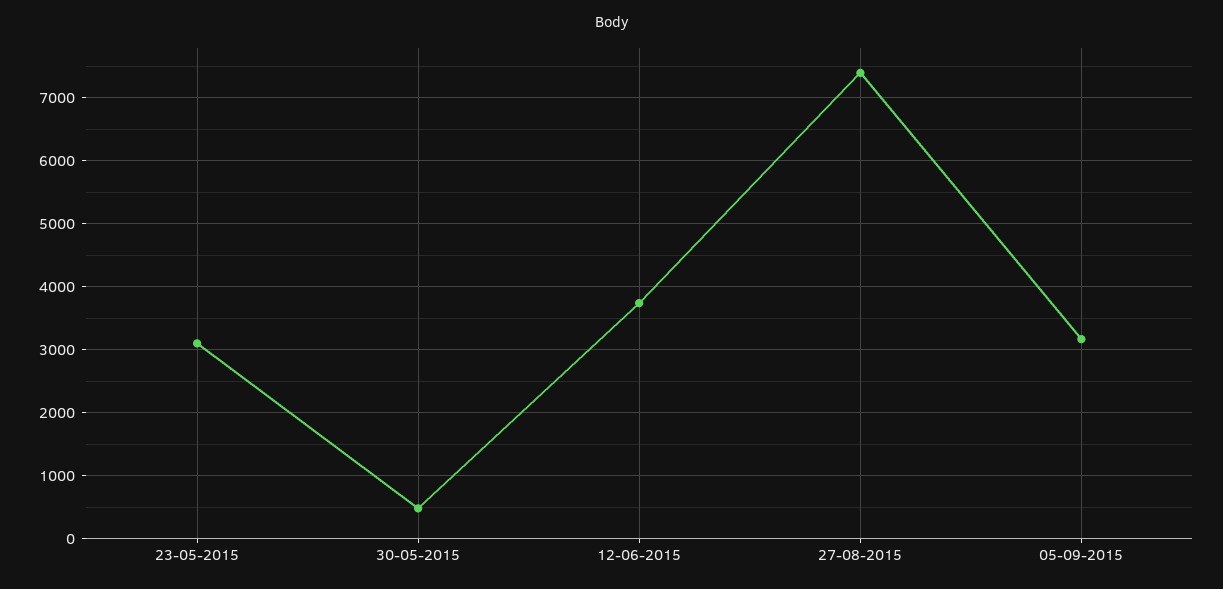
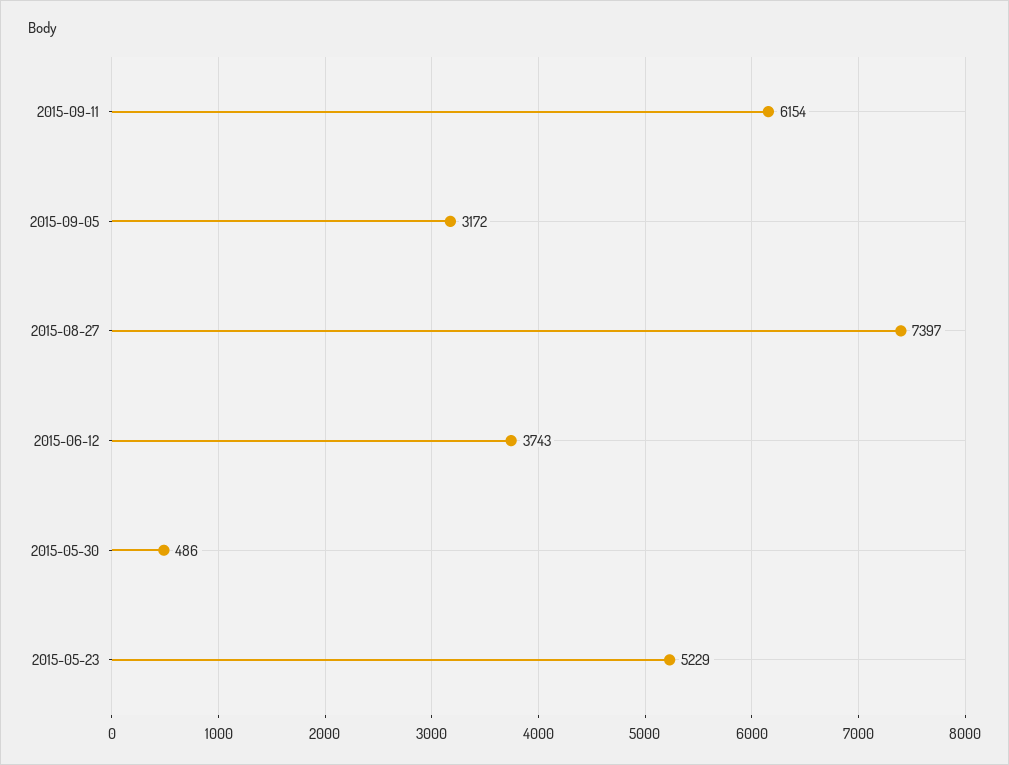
23-05-2015: 3100 -> 5229
2015-09-11: none -> 6154

